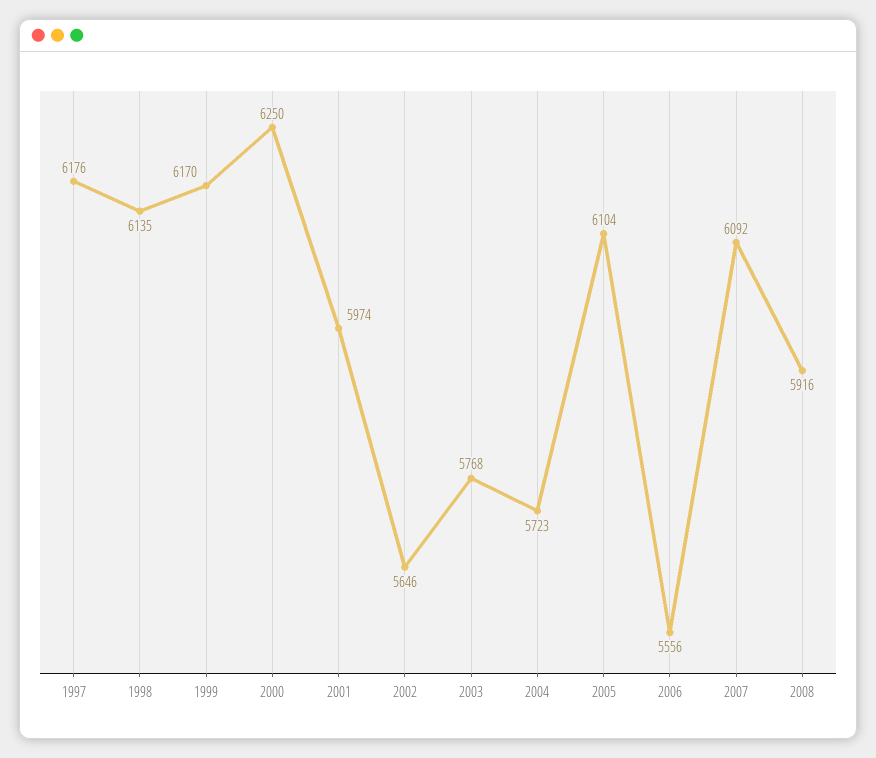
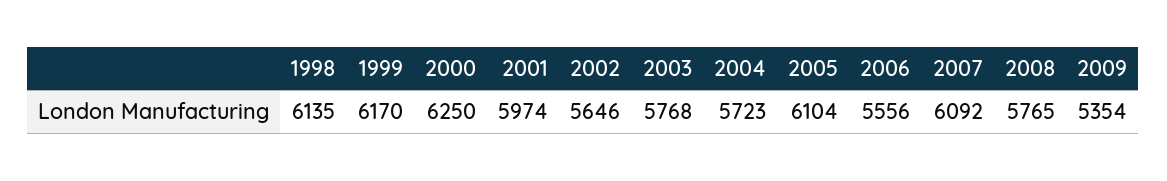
1997: 6176 -> none
2008: 5916 -> 5765
2009: none -> 5354

